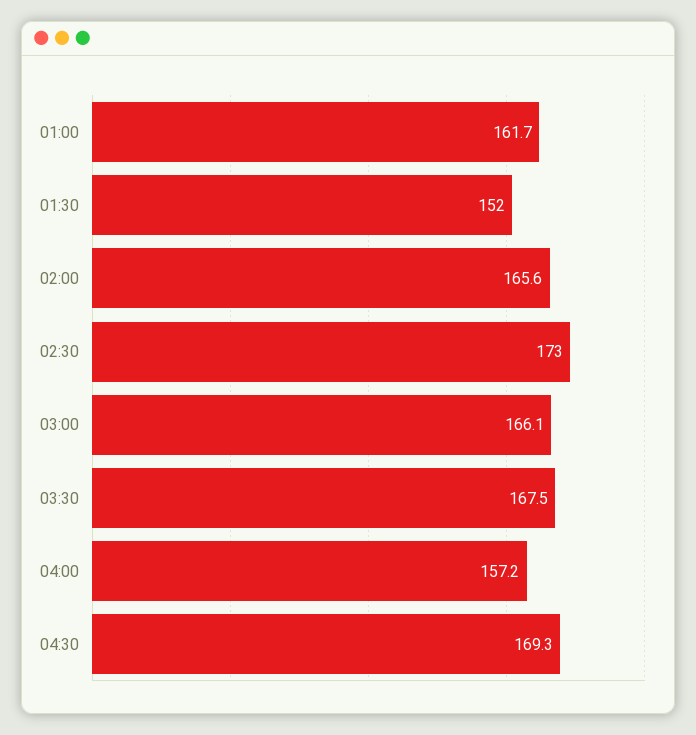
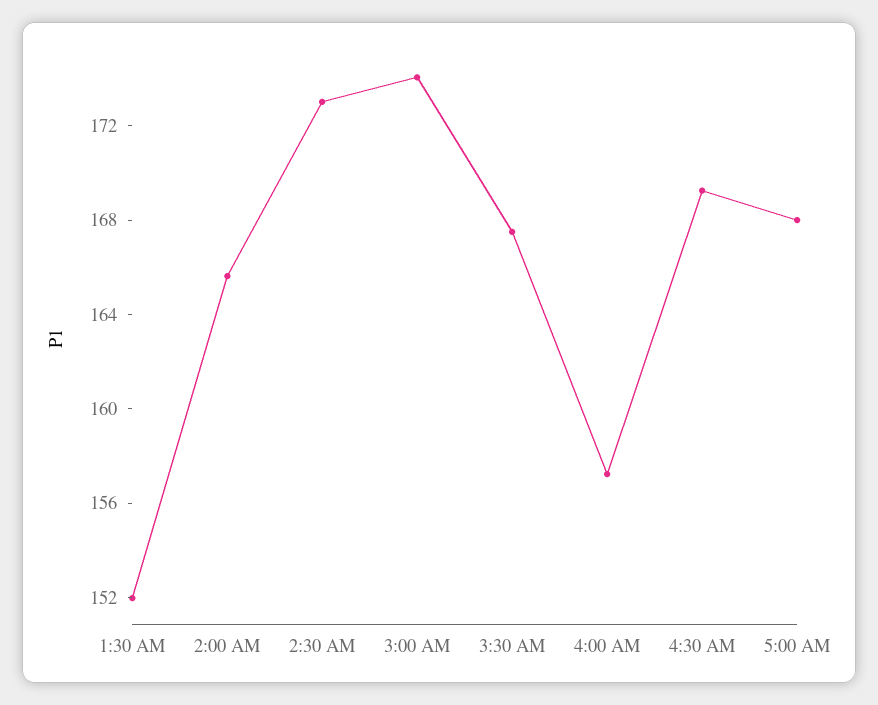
01:00: 161.7 -> none
03:00: 166.1 -> 174
5:00 AM: none -> 168

